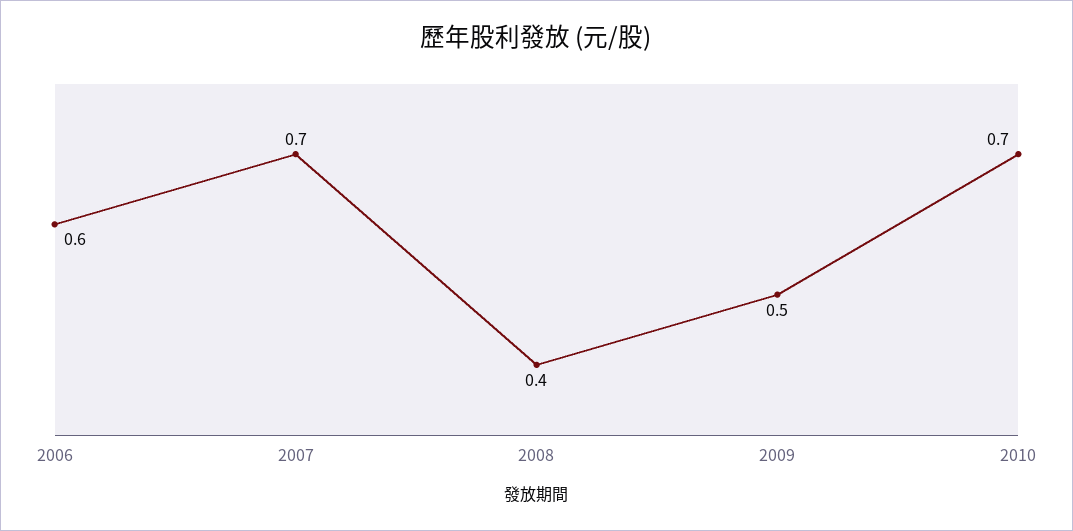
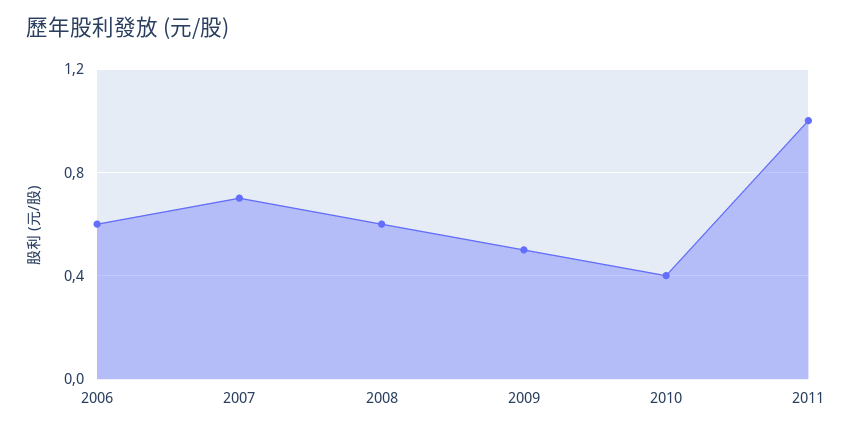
2008: 0.4 -> 0.6
2010: 0.7 -> 0.4
2011: none -> 1

